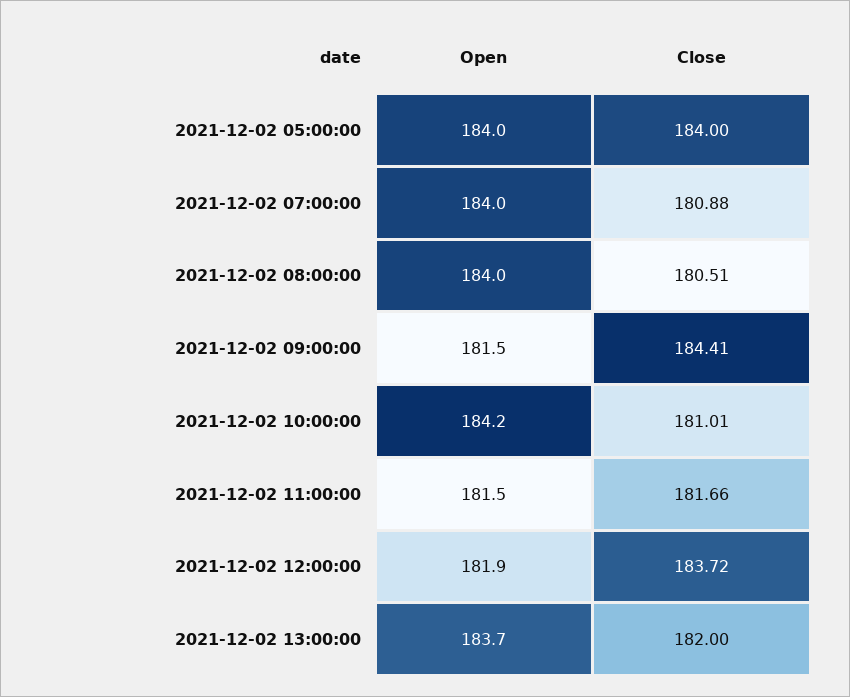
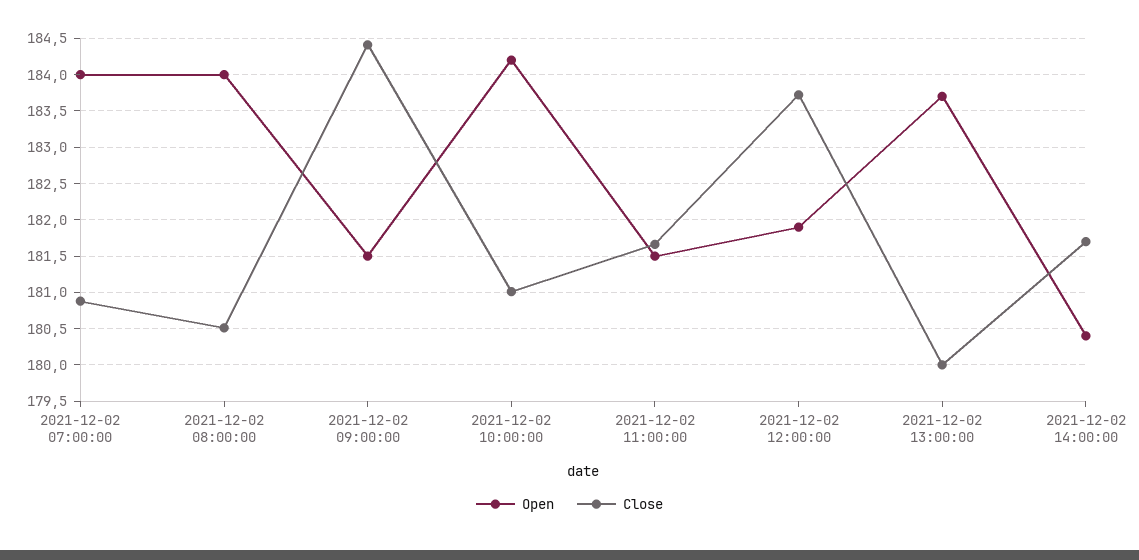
Open, 2021-12-02 05:00:00: 184 -> none
Close, 2021-12-02 05:00:00: 184 -> none
Close, 2021-12-02 13:00:00: 182 -> 180
Open, 2021-12-02 14:00:00: none -> 180.4
Close, 2021-12-02 14:00:00: none -> 181.7

